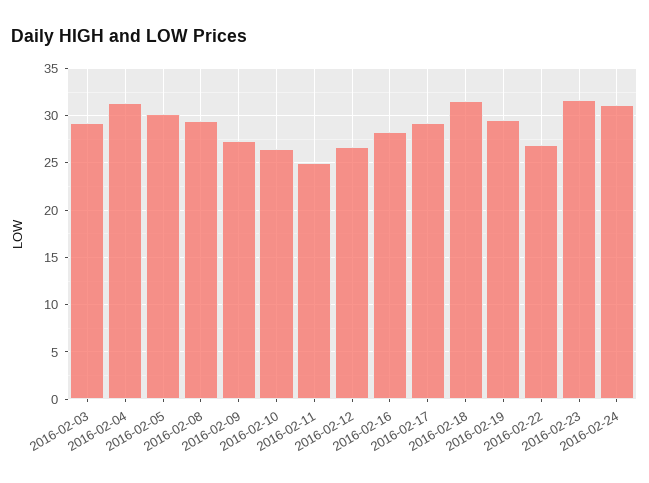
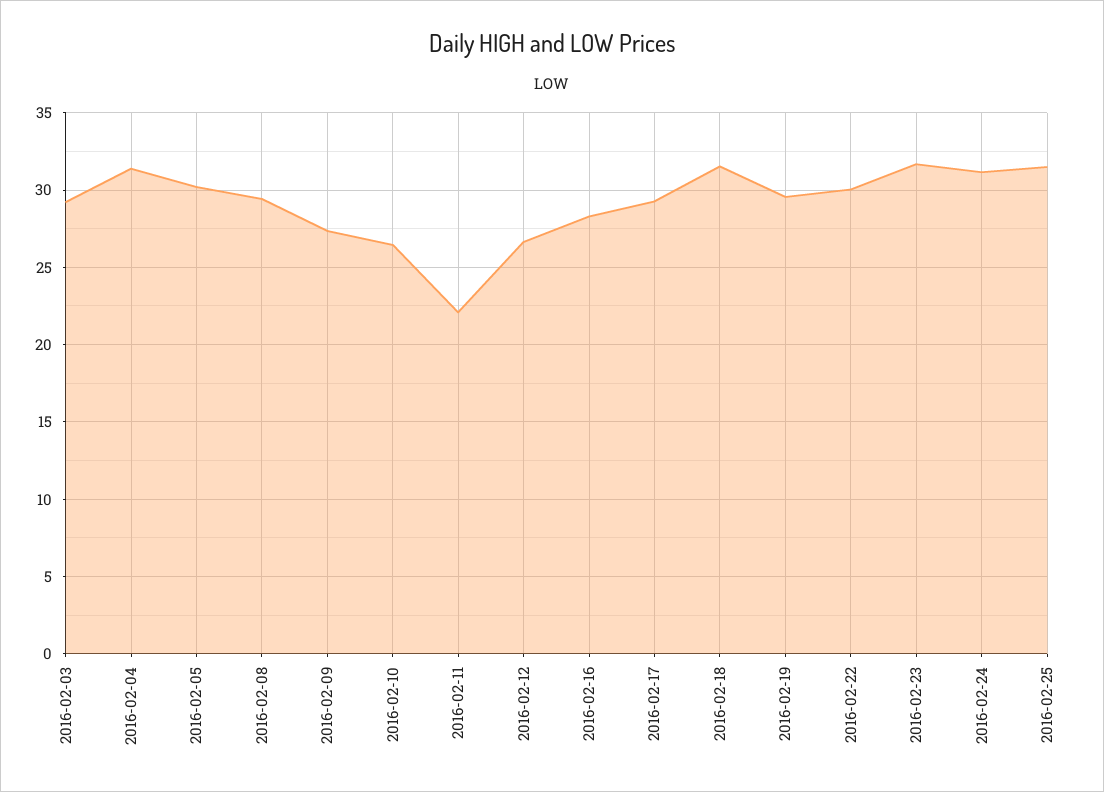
2016-02-11: 25 -> 22
2016-02-22: 27 -> 30
2016-02-25: none -> 31.5

